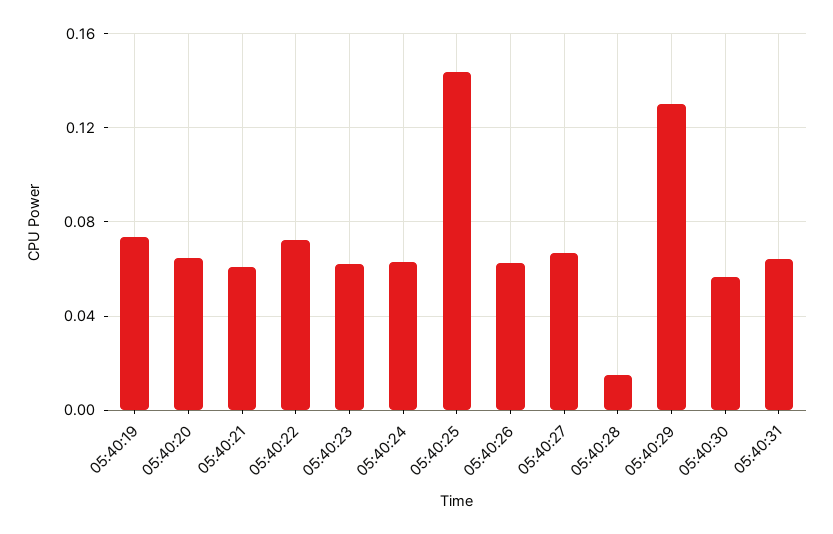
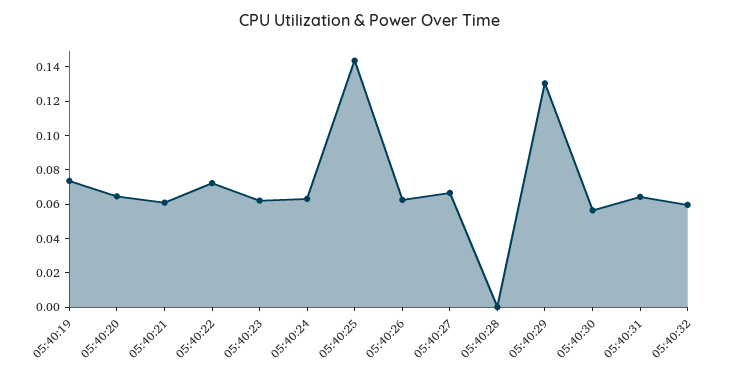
05:40:28: 0.015 -> 0
05:40:32: none -> 0.06

